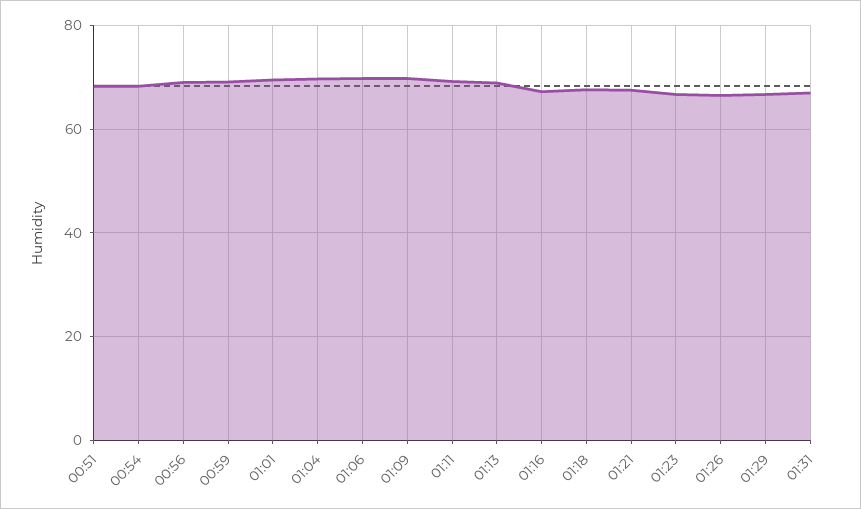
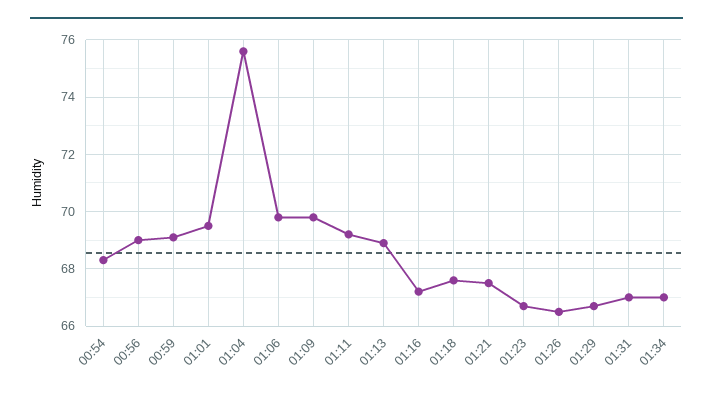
00:51: 68 -> none
01:04: 70 -> 75.5
01:34: none -> 67

